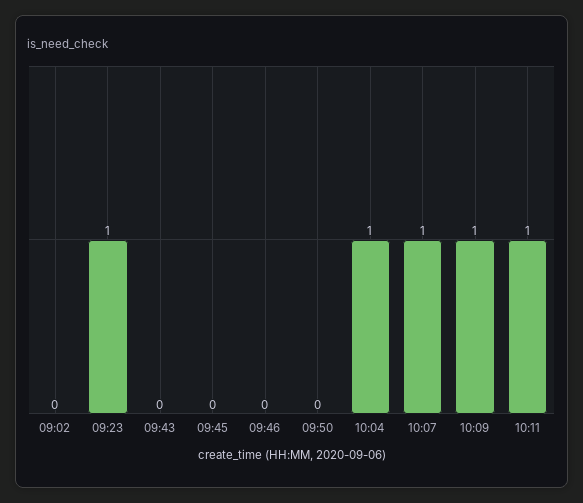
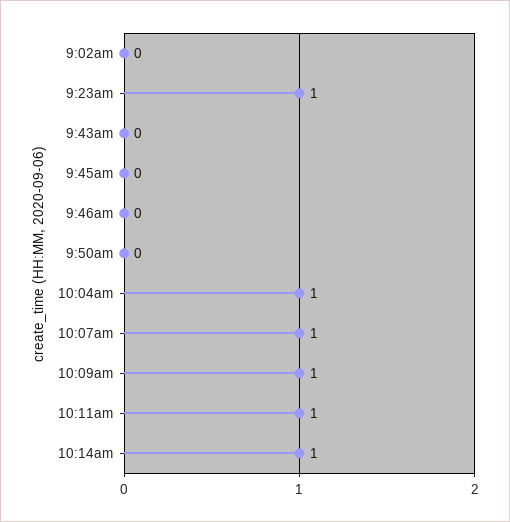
10:14am: none -> 1

